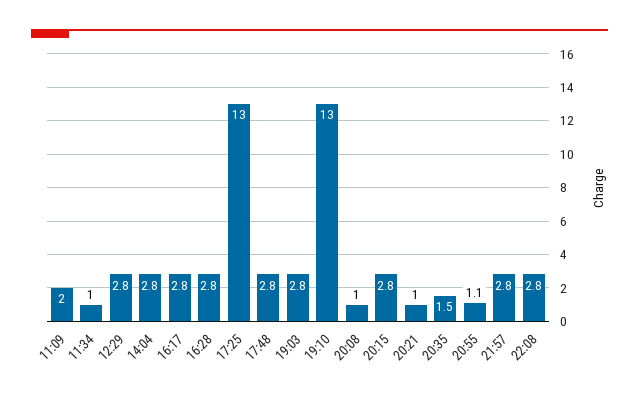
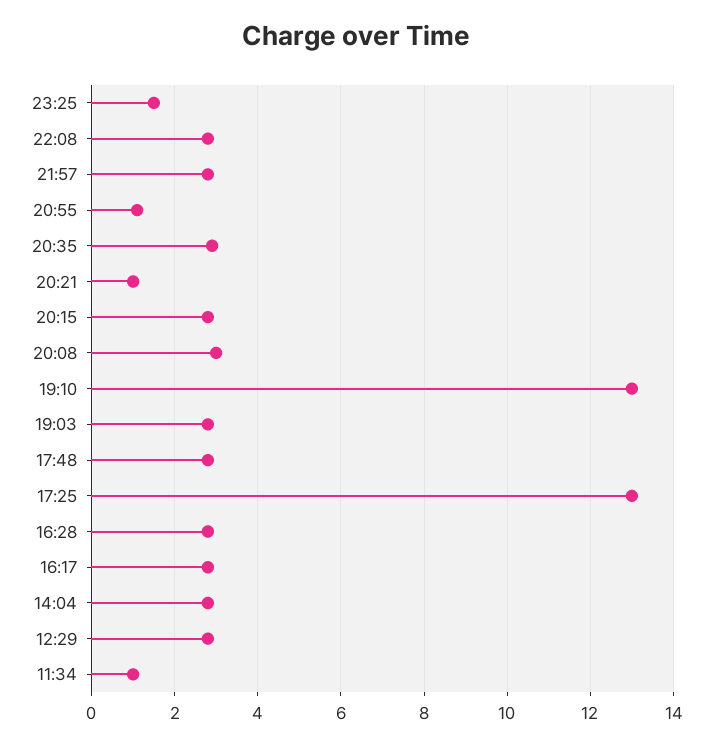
11:09: 2 -> none
20:08: 1 -> 3
20:35: 1.5 -> 3
23:25: none -> 1.5

